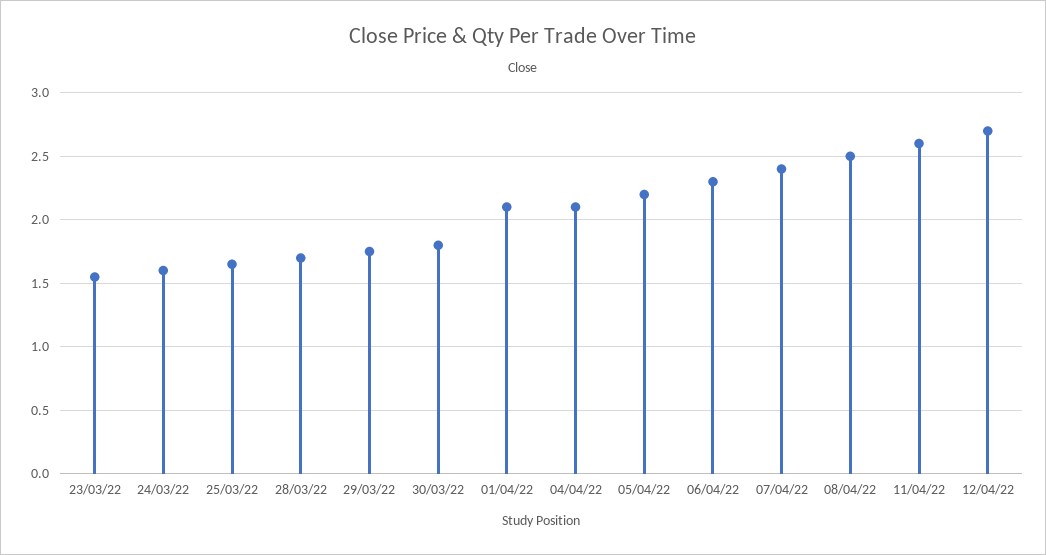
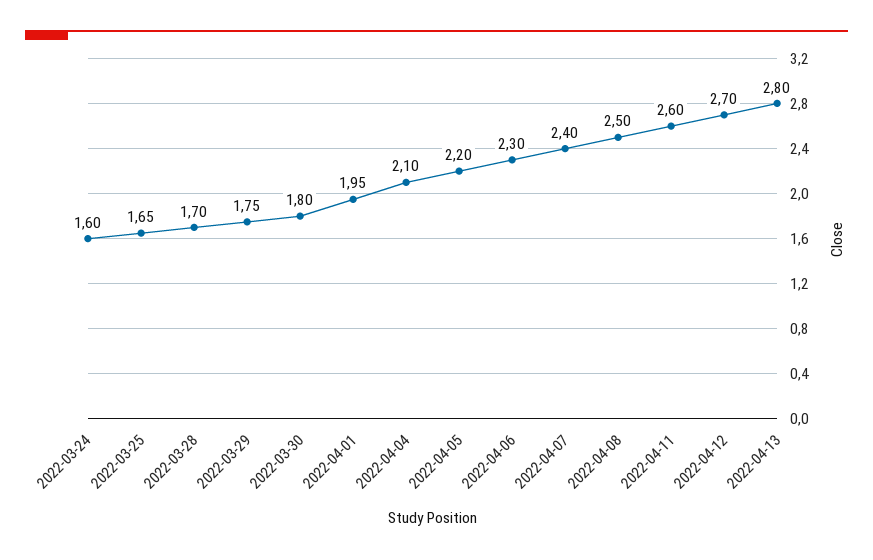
23/03/22: 1.55 -> none
01/04/22: 2.1 -> 1.95
2022-04-13: none -> 2.8

